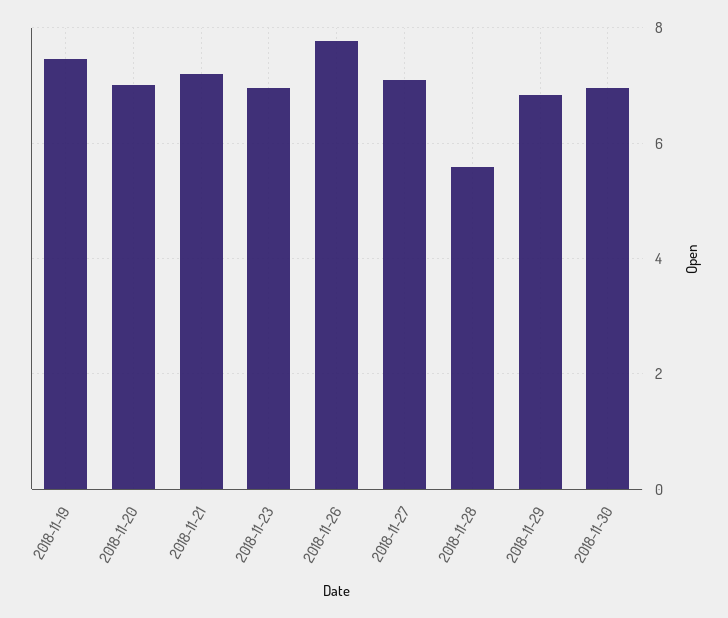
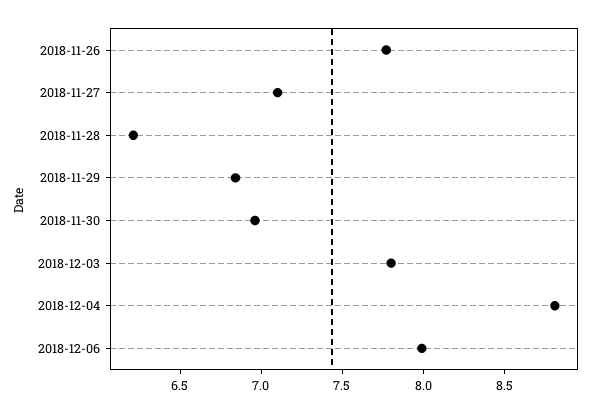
2018-11-19: 7.4 -> none
2018-11-20: 7 -> none
2018-11-21: 7.2 -> none
2018-11-23: 7 -> none
2018-11-28: 5.6 -> 6.2
2018-12-03: none -> 7.8
2018-12-04: none -> 8.8
2018-12-06: none -> 8

